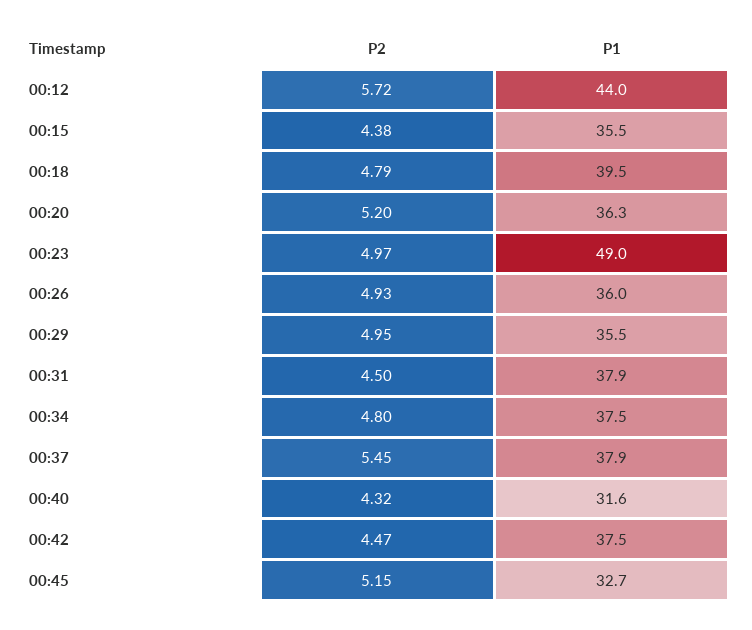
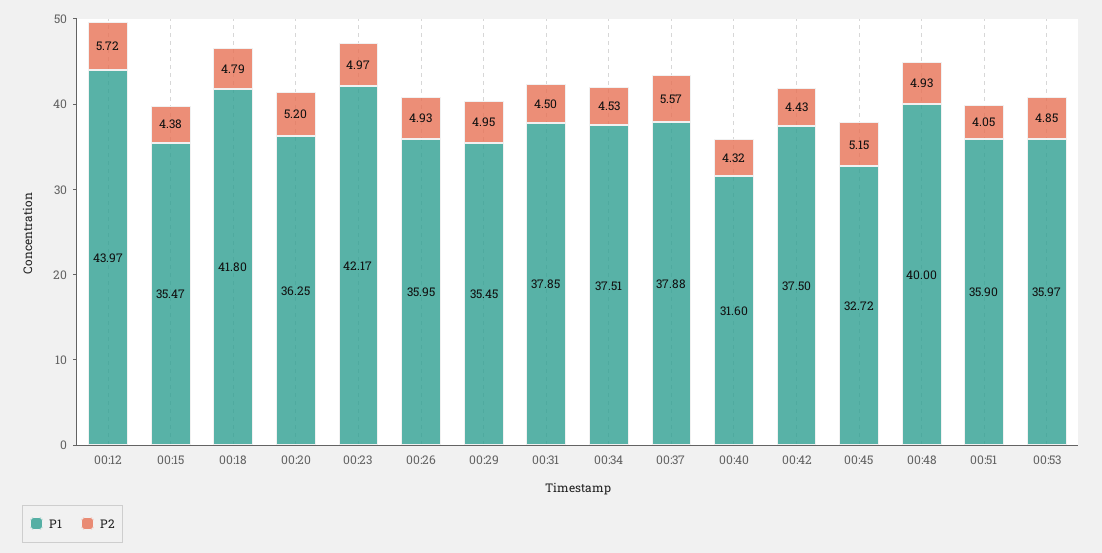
P1, 00:18: 39.5 -> 41.8
P1, 00:23: 49 -> 42.17
P2, 00:34: 4.8 -> 4.53
P2, 00:37: 5.45 -> 5.57
P2, 00:42: 4.47 -> 4.43
P1, 00:48: none -> 40
P2, 00:48: none -> 4.93
P1, 00:51: none -> 35.9
P2, 00:51: none -> 4.05
P1, 00:53: none -> 35.97
P2, 00:53: none -> 4.85

